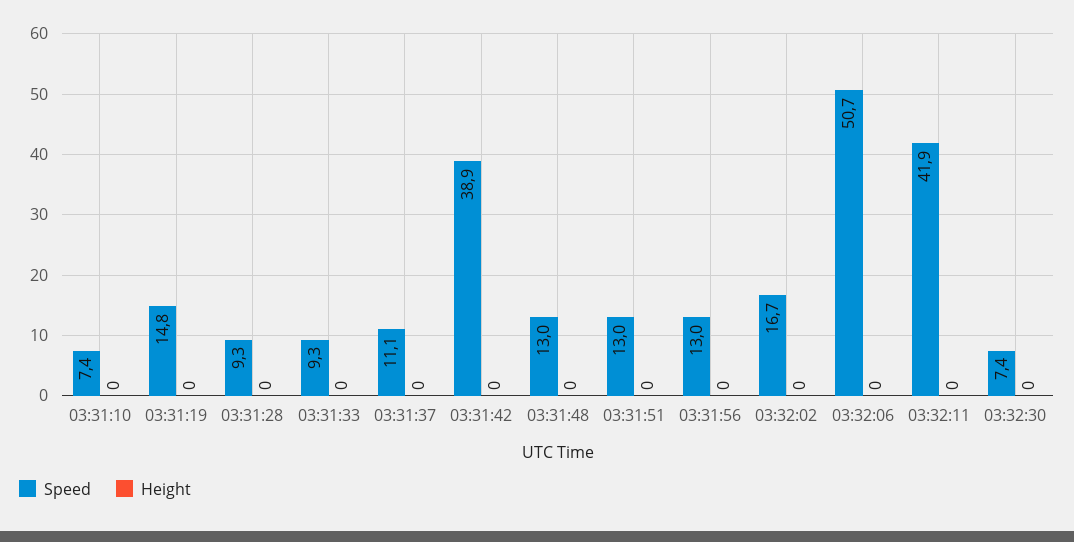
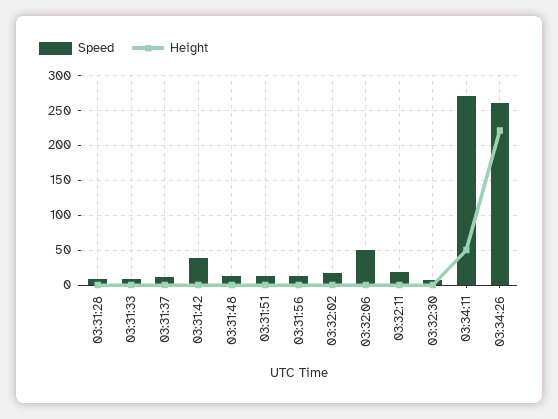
Speed, 03:31:10: 7.4 -> none
Height, 03:31:10: 0 -> none
Speed, 03:31:19: 14.8 -> none
Height, 03:31:19: 0 -> none
Speed, 03:32:11: 41.9 -> 20
Speed, 03:34:11: none -> 270
Height, 03:34:11: none -> 50
Speed, 03:34:26: none -> 260
Height, 03:34:26: none -> 220

